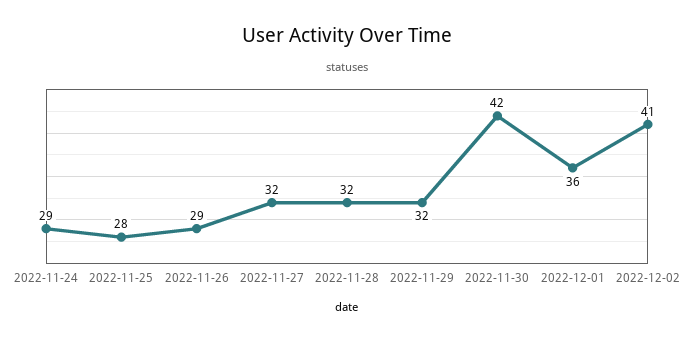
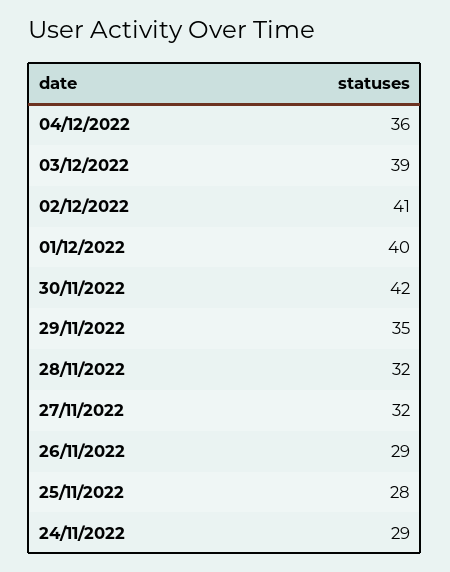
2022-11-29: 32 -> 35
2022-12-01: 36 -> 40
04/12/2022: none -> 36
03/12/2022: none -> 39

